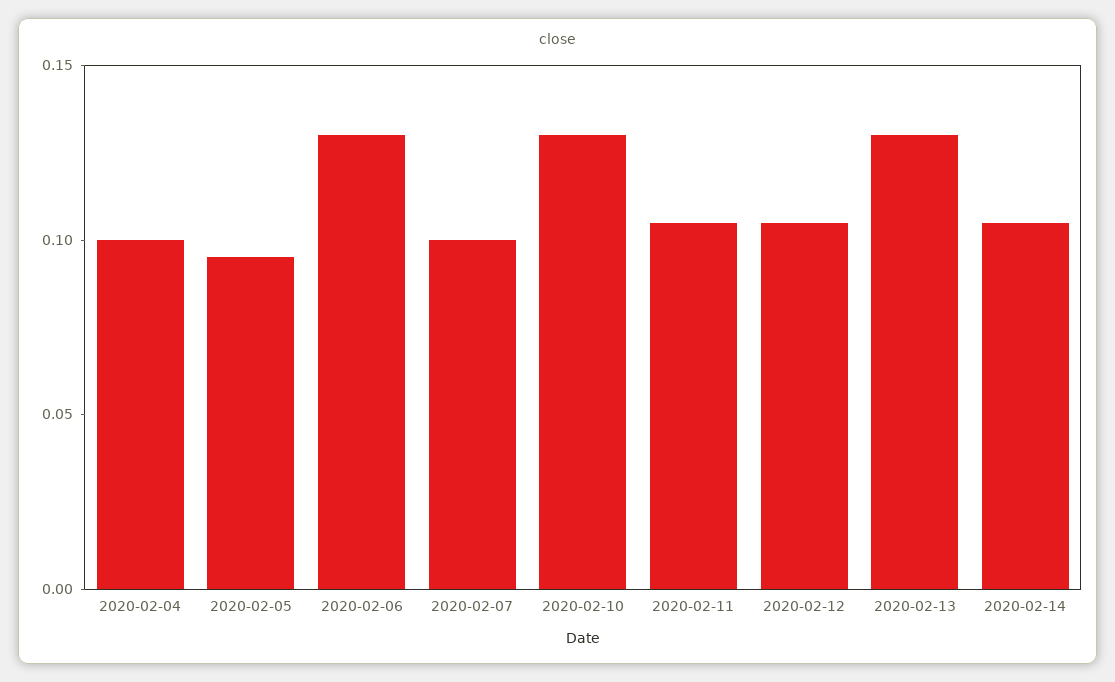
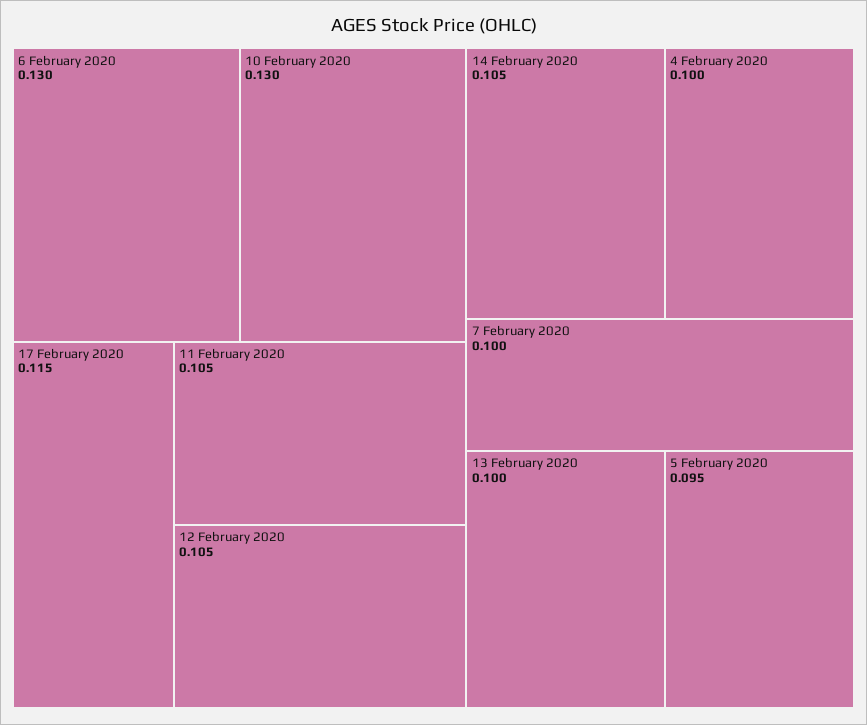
2020-02-13: 0.13 -> 0.1
17 February 2020: none -> 0.115

